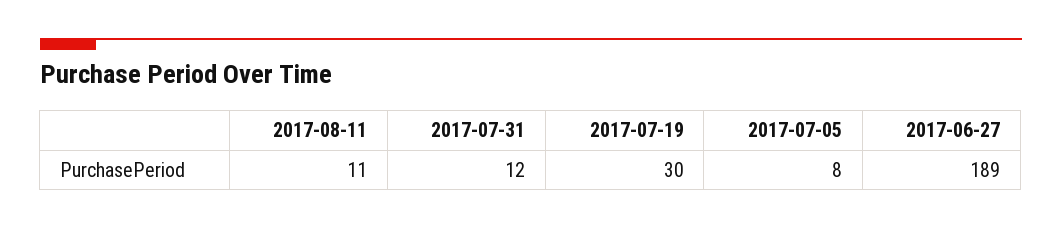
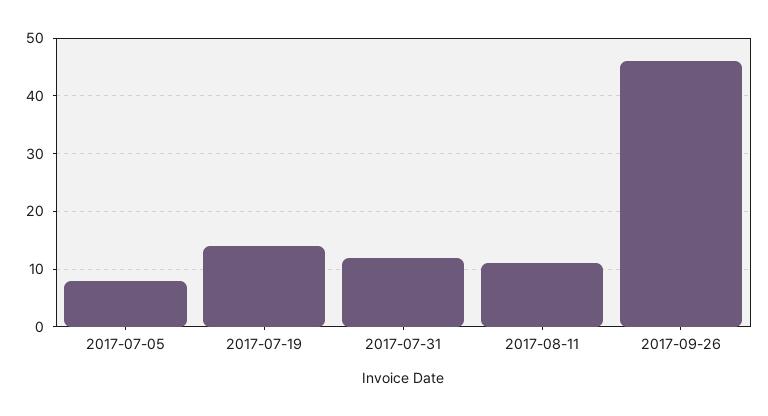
2017-07-19: 30 -> 15
2017-06-27: 189 -> none
2017-09-26: none -> 45

